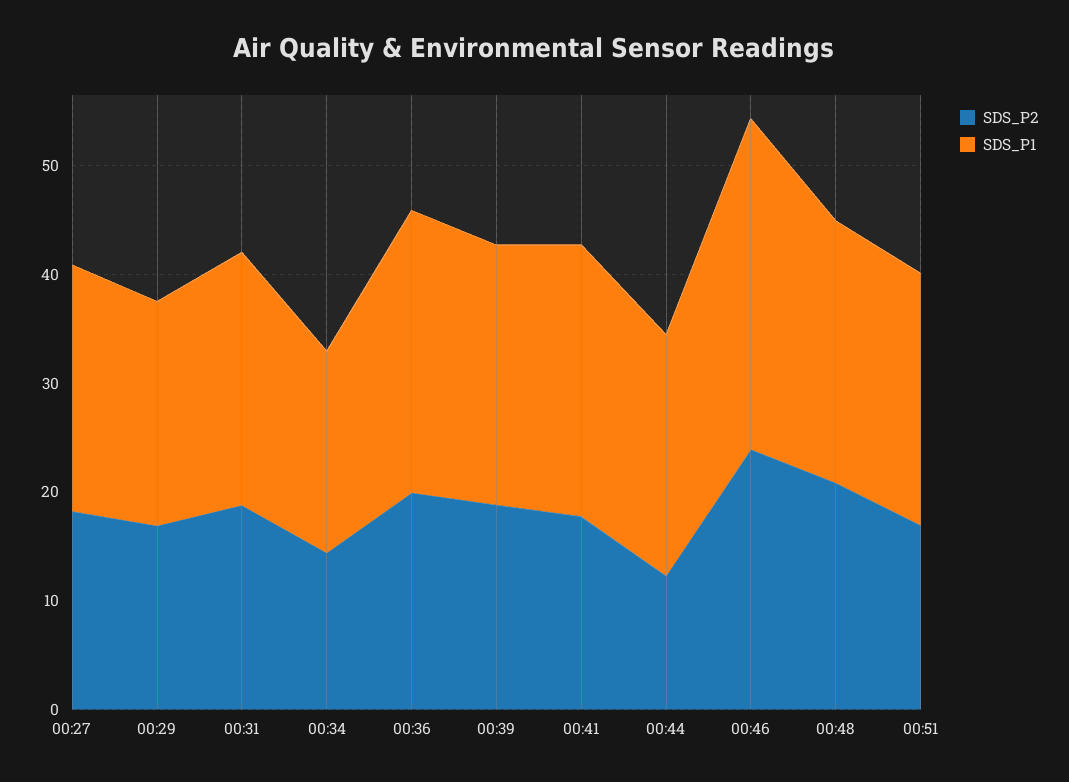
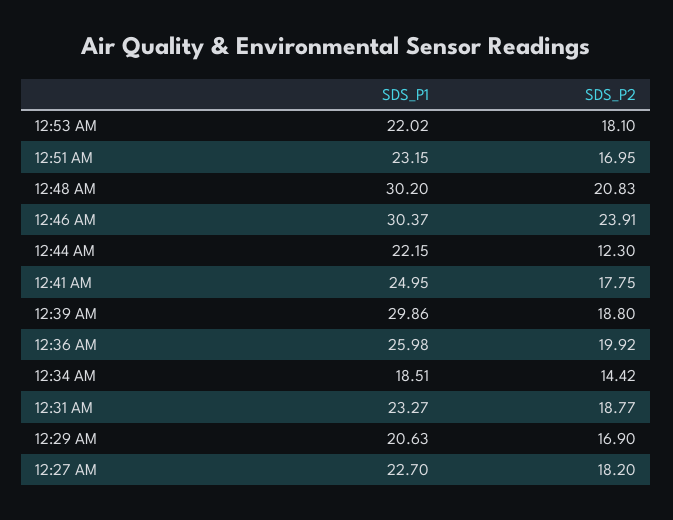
SDS_P1, 00:39: 24 -> 29.86
SDS_P1, 00:48: 24 -> 30.2
SDS_P1, 12:53 AM: none -> 22.02
SDS_P2, 12:53 AM: none -> 18.1

